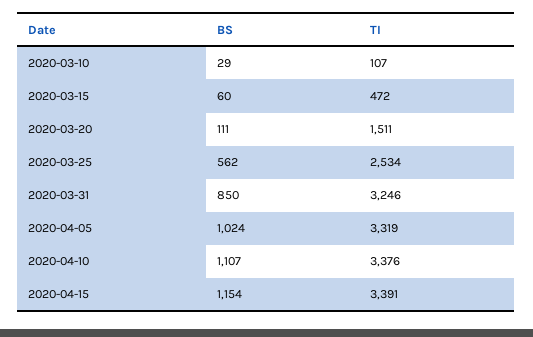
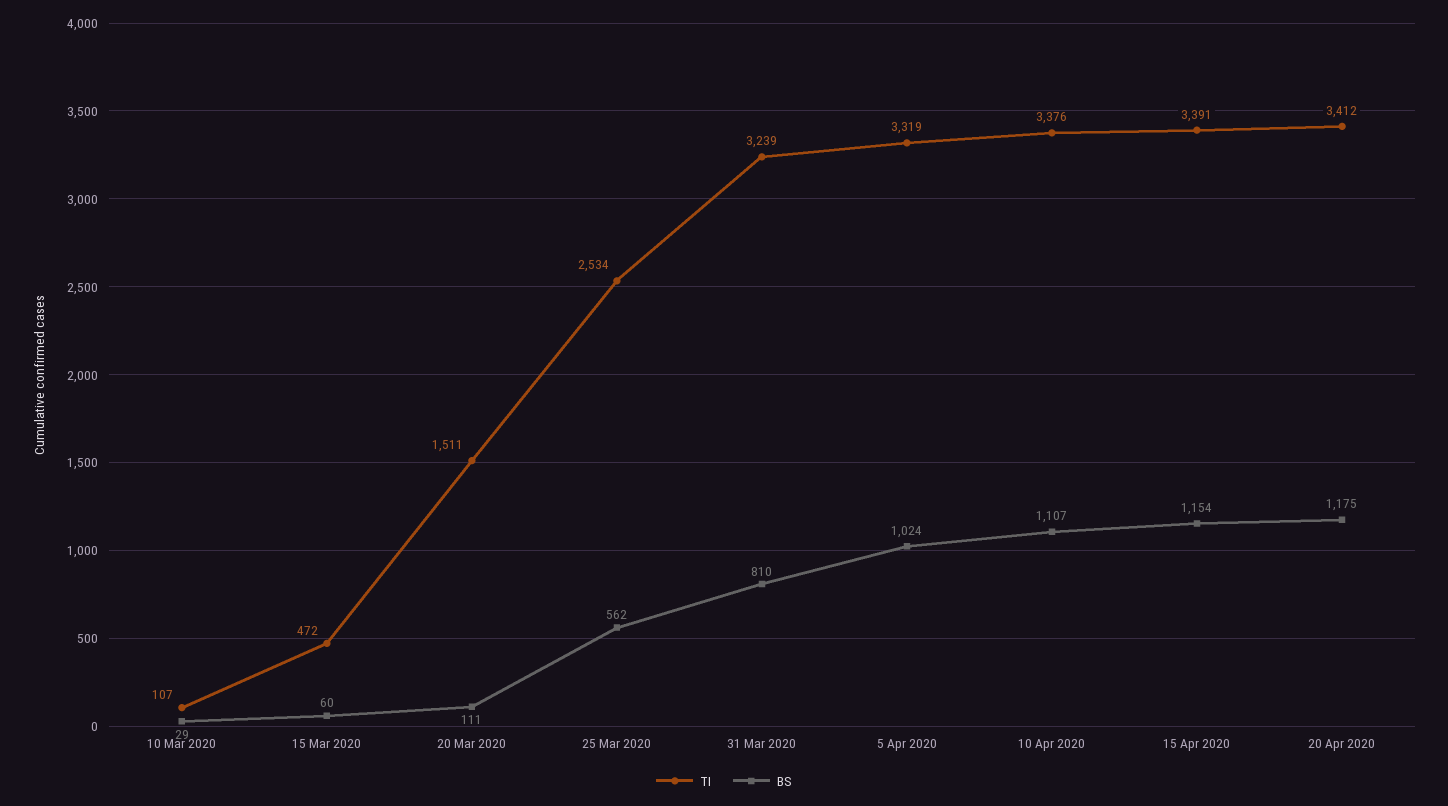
BS, 2020-03-31: 850 -> 810
TI, 2020-03-31: 3246 -> 3239
TI, 20 Apr 2020: none -> 3412
BS, 20 Apr 2020: none -> 1175

